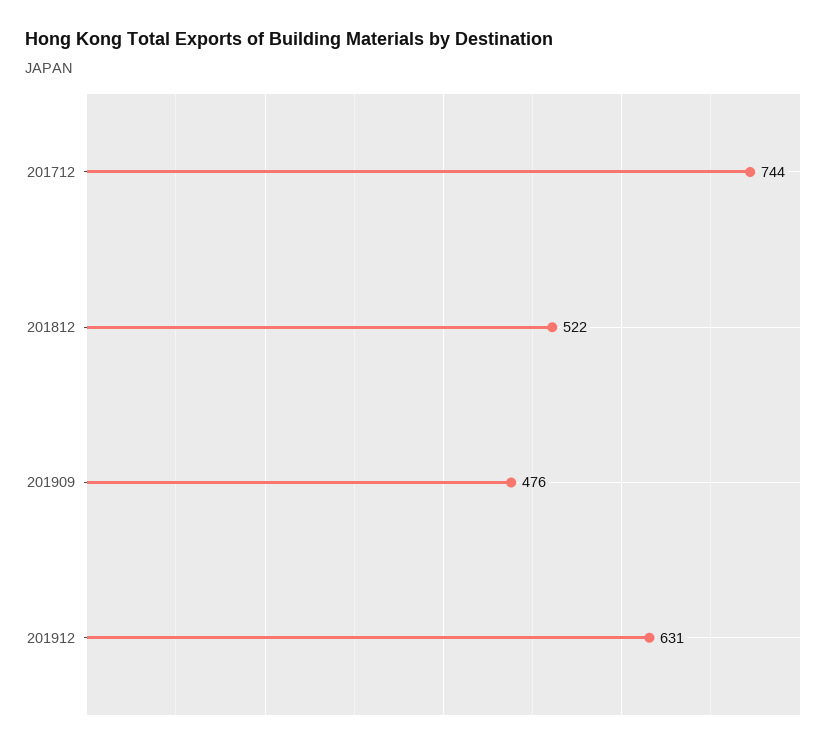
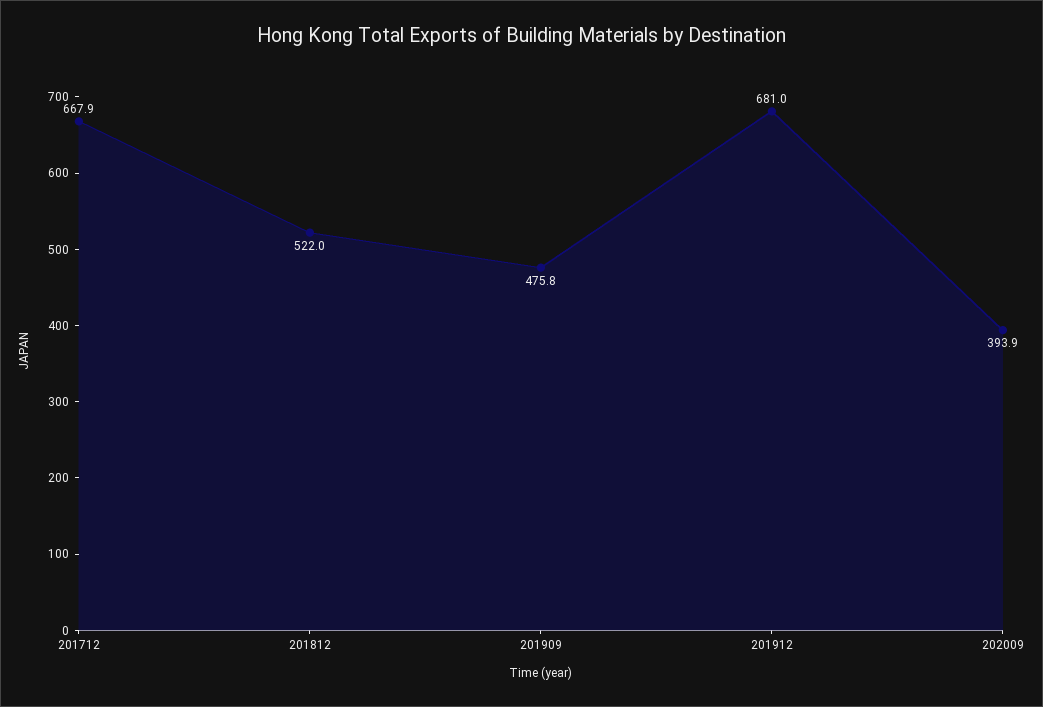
201712: 744 -> 667.9
201912: 631 -> 681
202009: none -> 393.9

